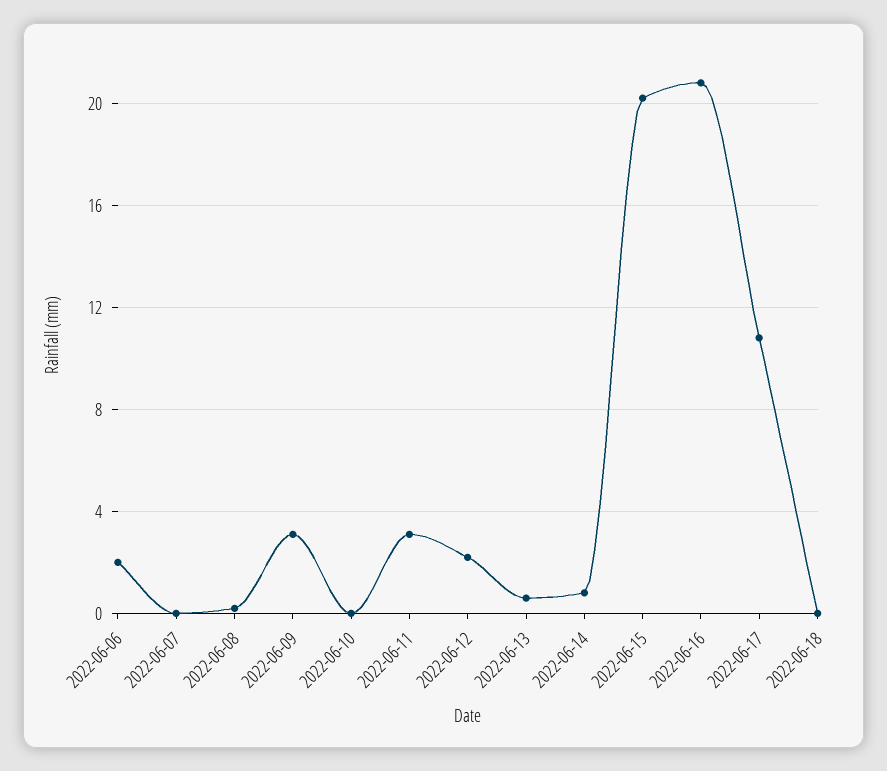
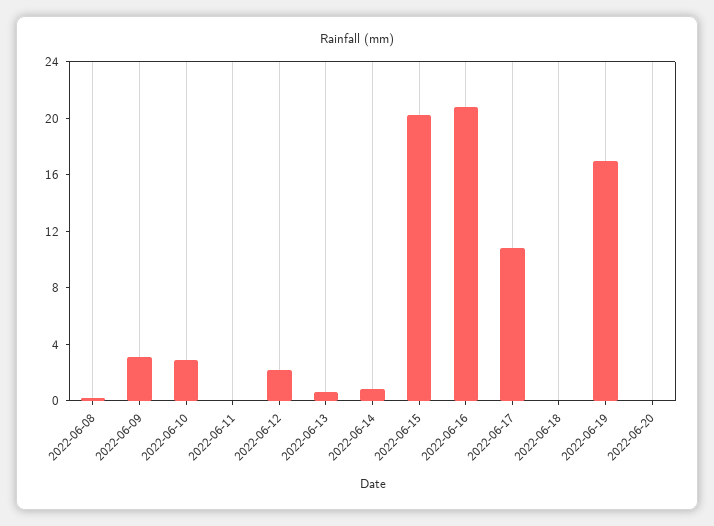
2022-06-06: 2 -> none
2022-06-07: 0 -> none
2022-06-10: 0 -> 3
2022-06-11: 3 -> 0
2022-06-19: none -> 17
2022-06-20: none -> 0

